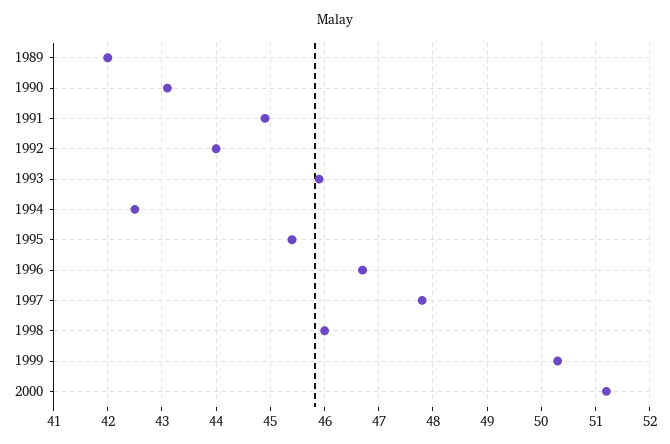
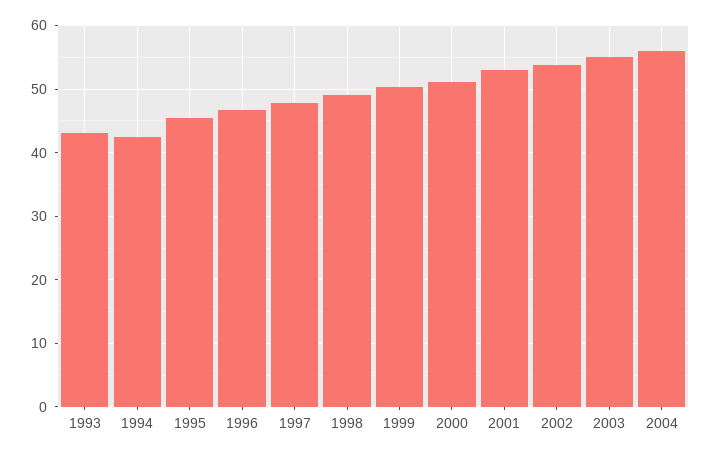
1989: 42 -> none
1990: 43 -> none
1991: 45 -> none
1992: 44 -> none
1993: 46 -> 43
1998: 46 -> 49
2001: none -> 53
2002: none -> 54
2003: none -> 55
2004: none -> 56

